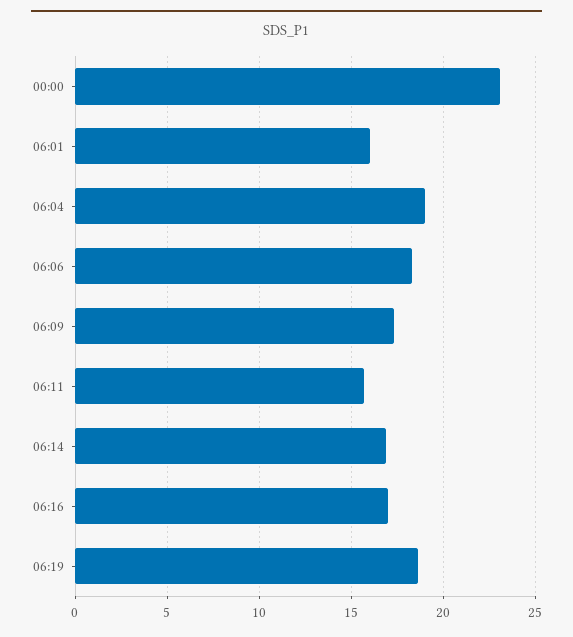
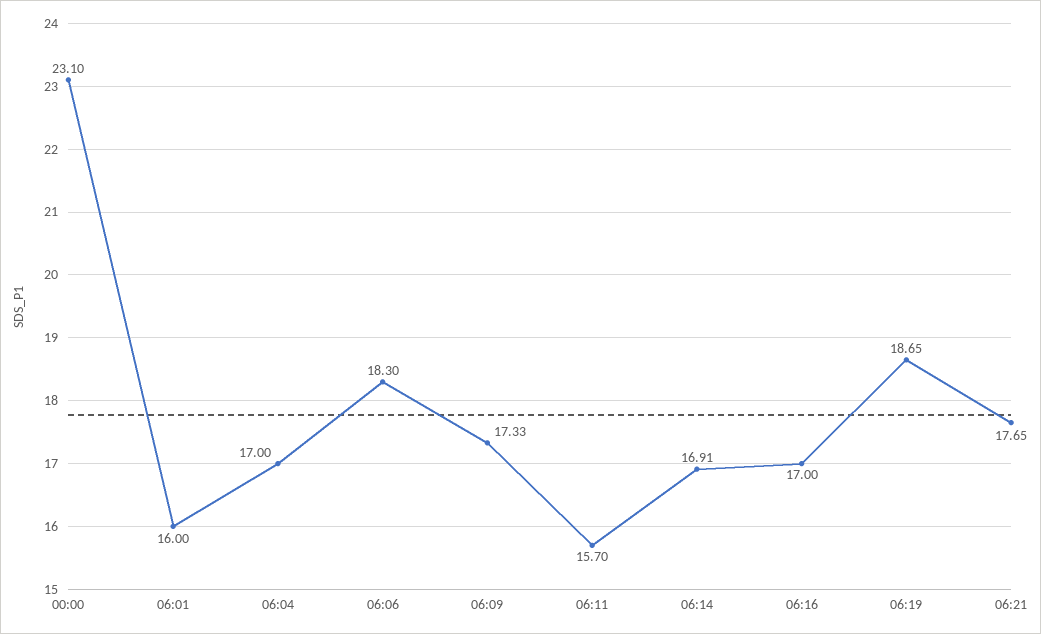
06:04: 19 -> 17
06:21: none -> 17.65

